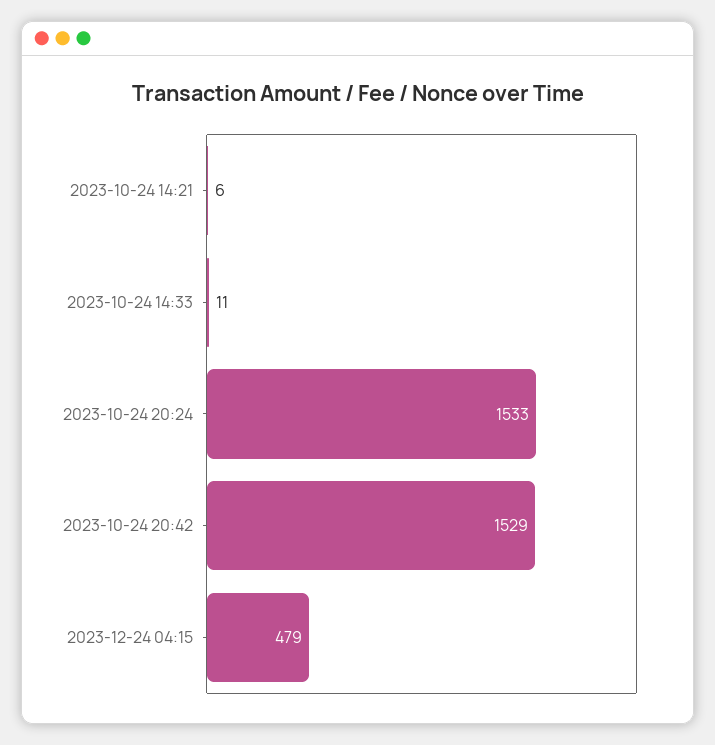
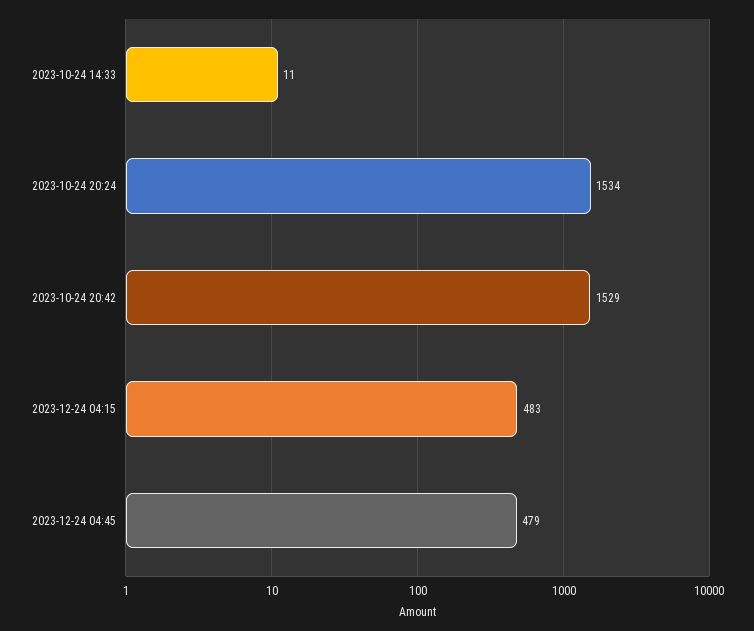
2023-10-24 14:21: 6 -> none
2023-10-24 20:24: 1533 -> 1534
2023-12-24 04:15: 479 -> 483
2023-12-24 04:45: none -> 479

